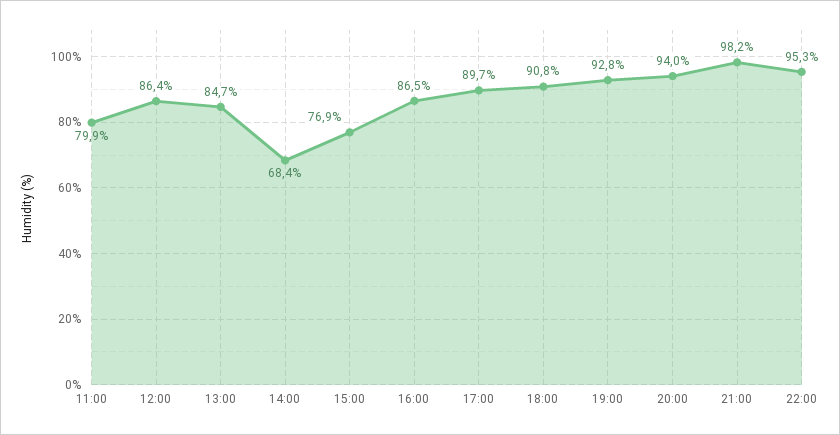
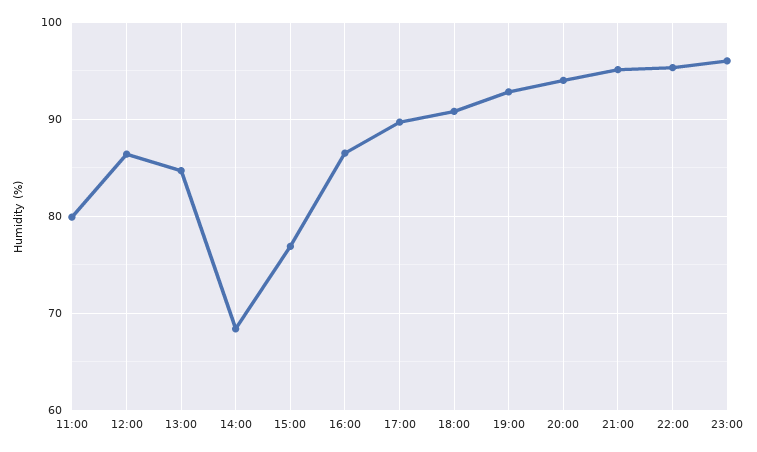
21:00: 98.2 -> 95
23:00: none -> 96

